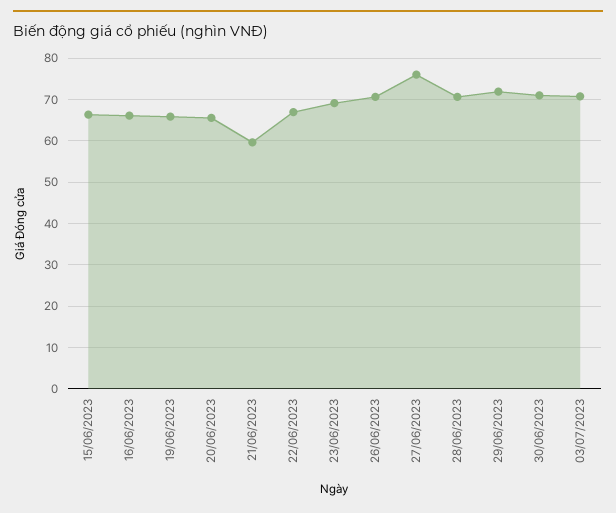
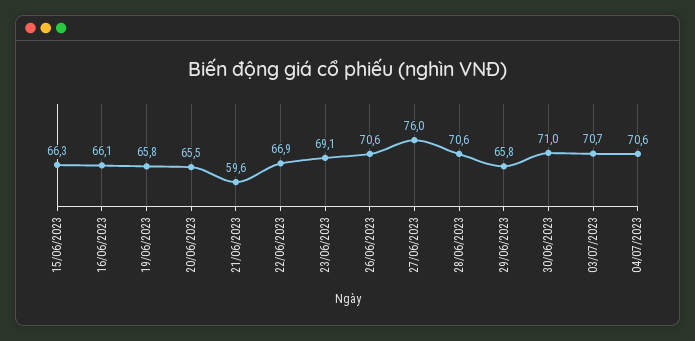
29/06/2023: 72 -> 65.8
04/07/2023: none -> 70.6

